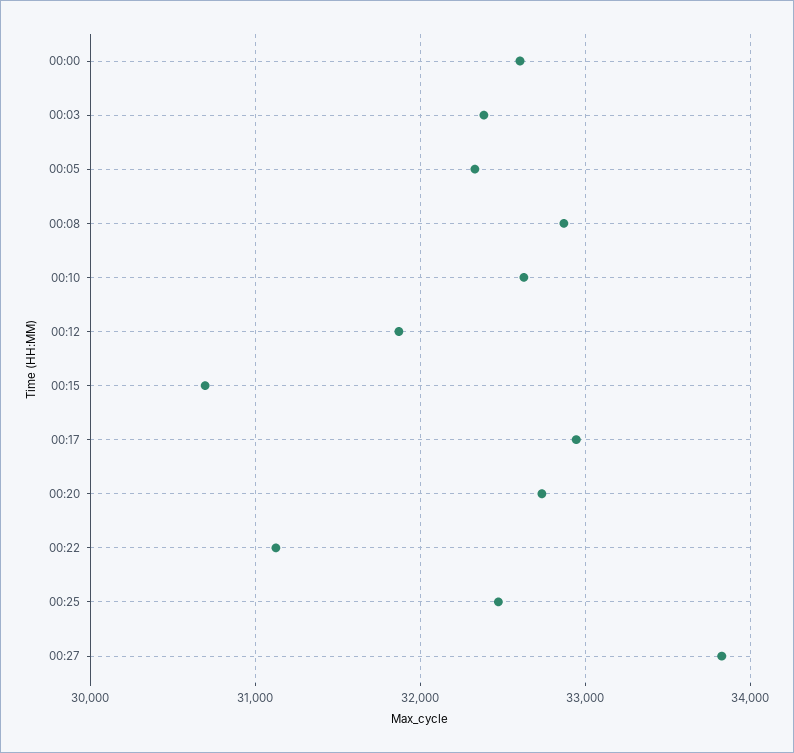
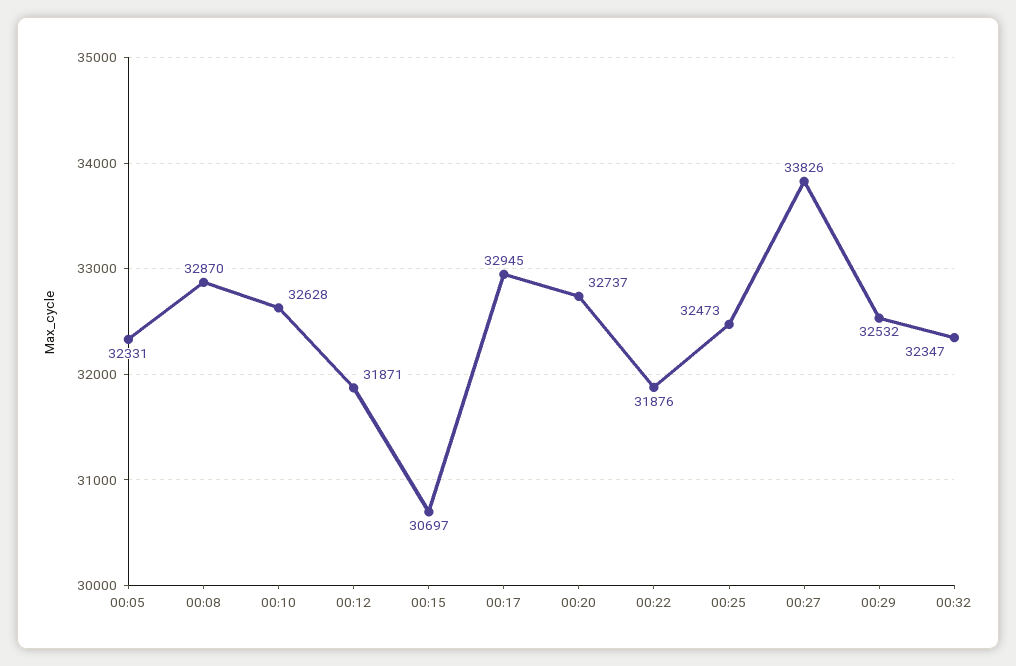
00:00: 32600 -> none
00:03: 32400 -> none
00:22: 31100 -> 31876
00:29: none -> 32532
00:32: none -> 32347

